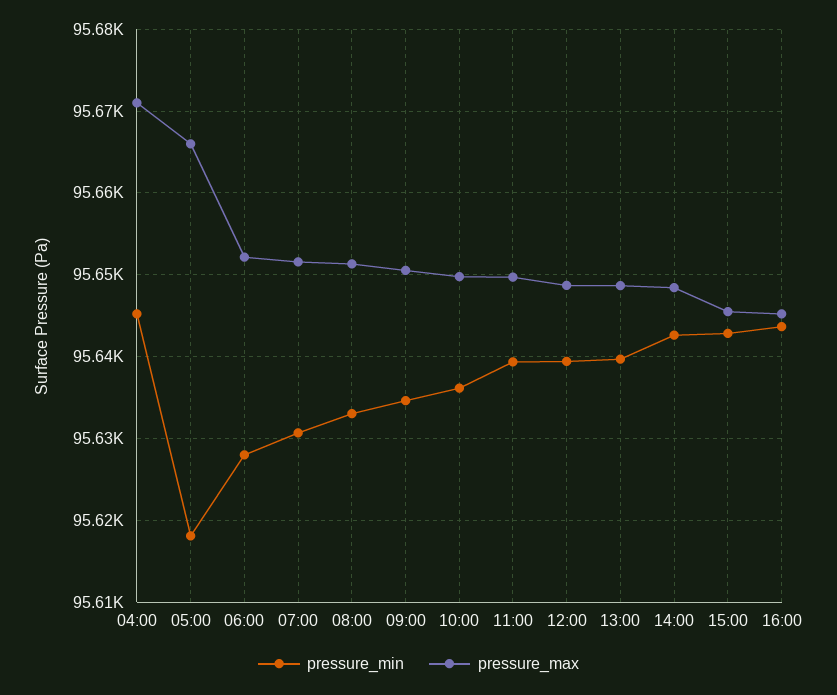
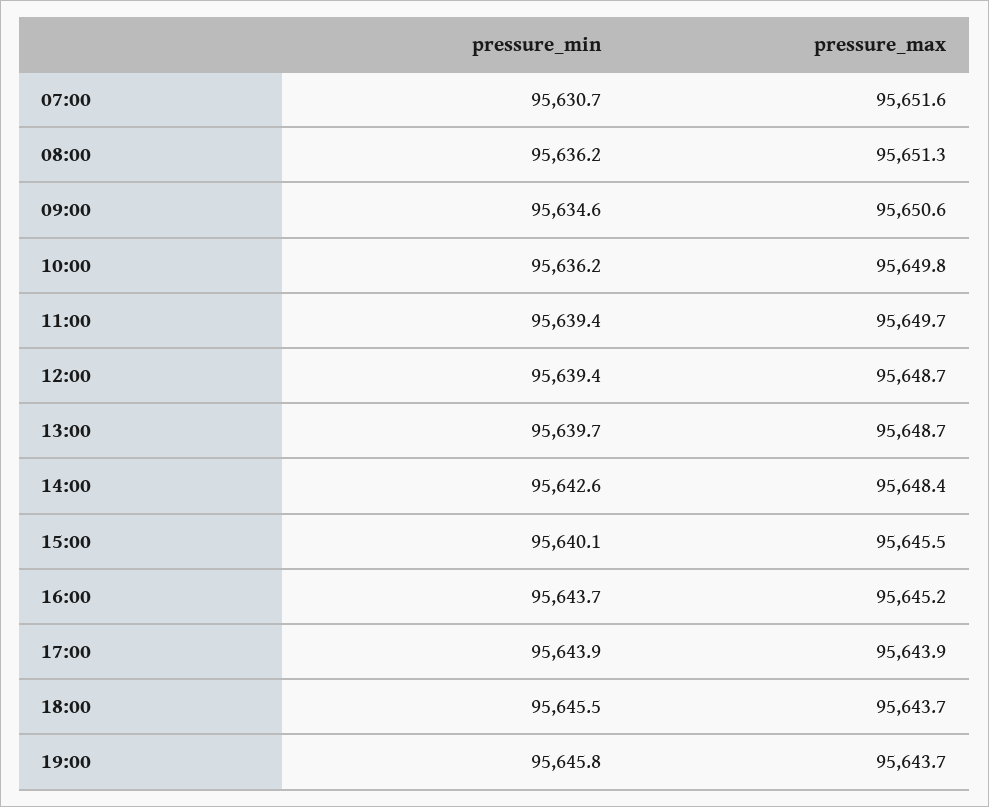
pressure_min, 04:00: 95645 -> none
pressure_max, 04:00: 95671 -> none
pressure_min, 05:00: 95618 -> none
pressure_max, 05:00: 95666 -> none
pressure_min, 06:00: 95628 -> none
pressure_max, 06:00: 95652 -> none
pressure_min, 08:00: 95633 -> 95636.2
pressure_min, 15:00: 95643 -> 95640.1
pressure_min, 17:00: none -> 95643.9
pressure_max, 17:00: none -> 95643.9
pressure_min, 18:00: none -> 95645.5
pressure_max, 18:00: none -> 95643.7
pressure_min, 19:00: none -> 95645.8
pressure_max, 19:00: none -> 95643.7

